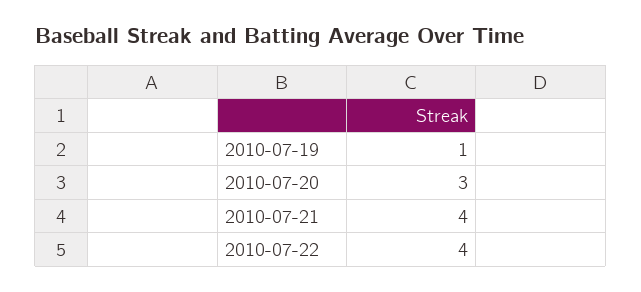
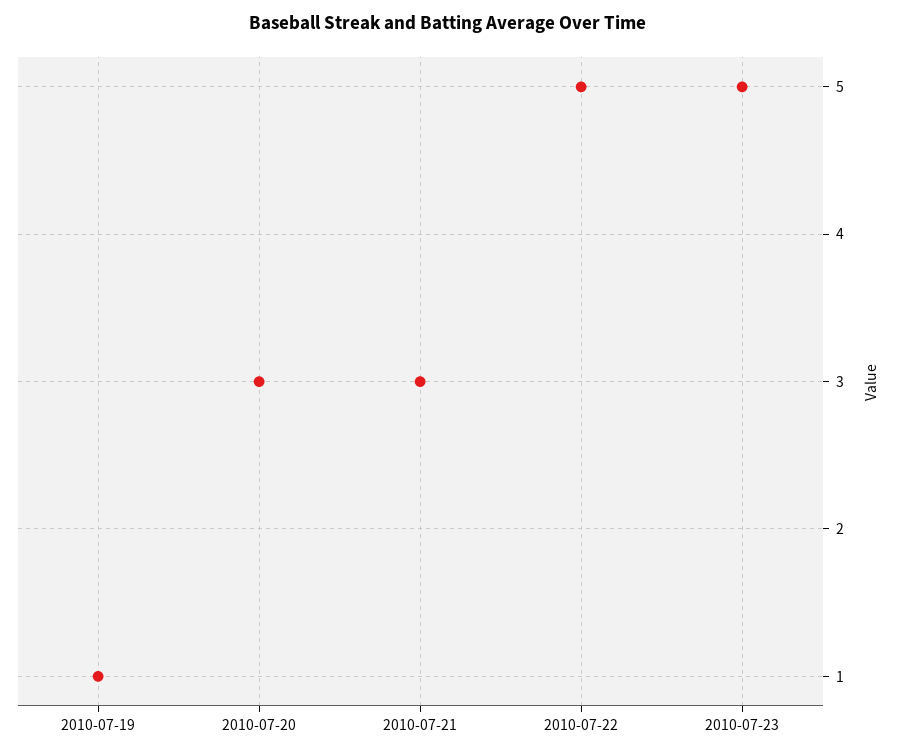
2010-07-21: 4 -> 3
2010-07-22: 4 -> 5
2010-07-23: none -> 5

